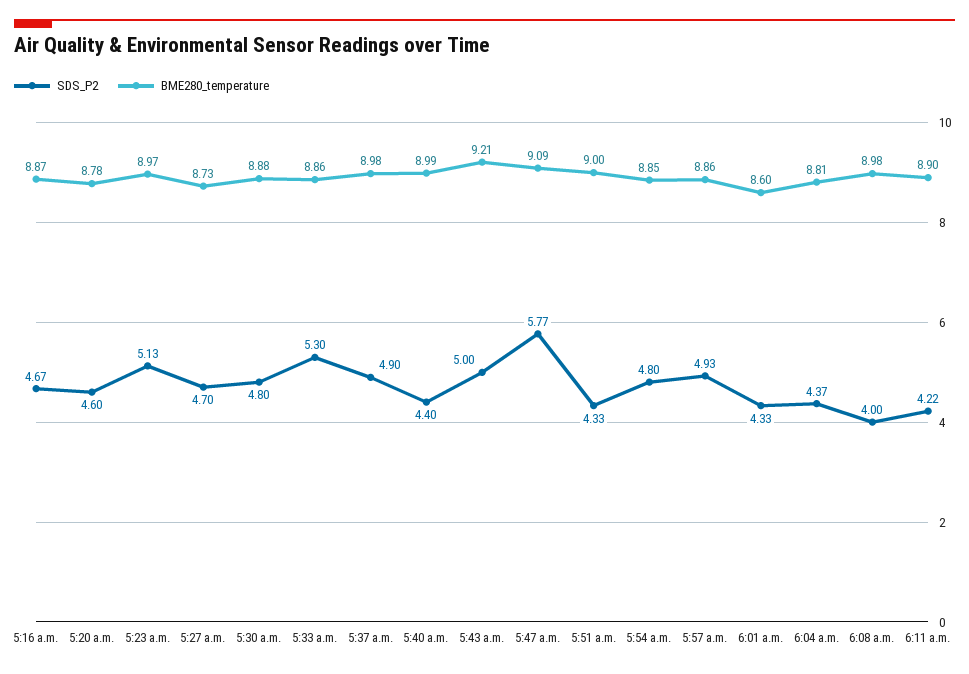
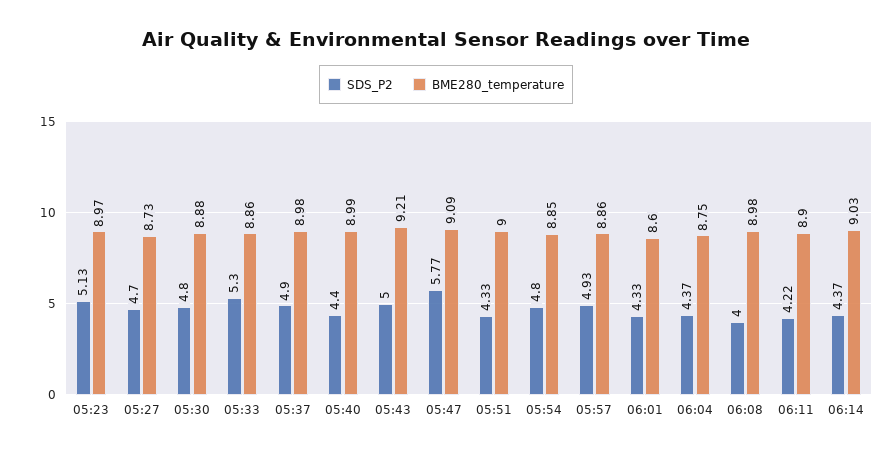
SDS_P2, 5:16 a.m.: 4.67 -> none
BME280_temperature, 5:16 a.m.: 8.87 -> none
SDS_P2, 5:20 a.m.: 4.6 -> none
BME280_temperature, 5:20 a.m.: 8.78 -> none
BME280_temperature, 6:04 a.m.: 8.81 -> 8.75
SDS_P2, 06:14: none -> 4.37
BME280_temperature, 06:14: none -> 9.03

